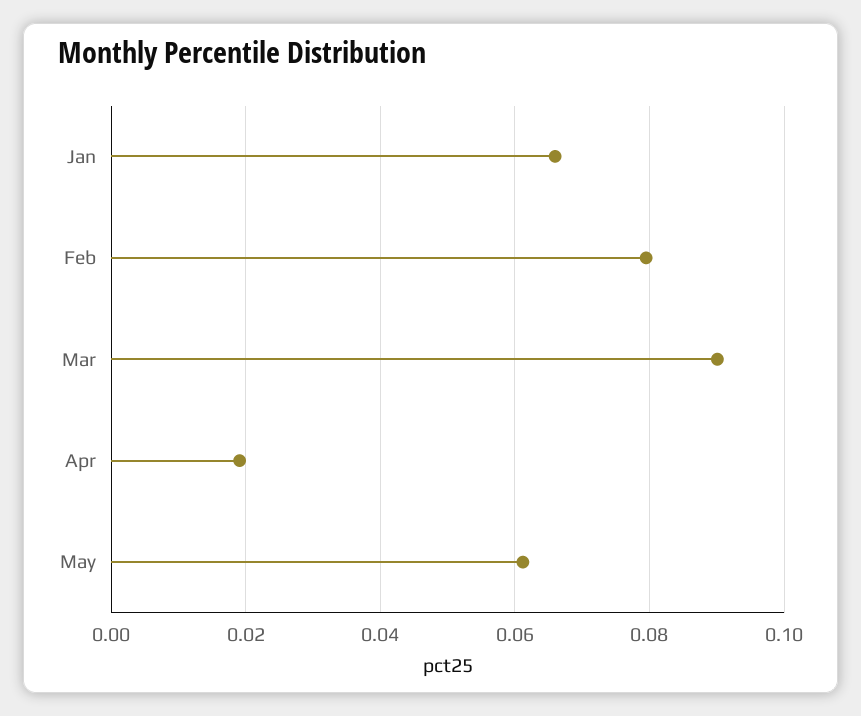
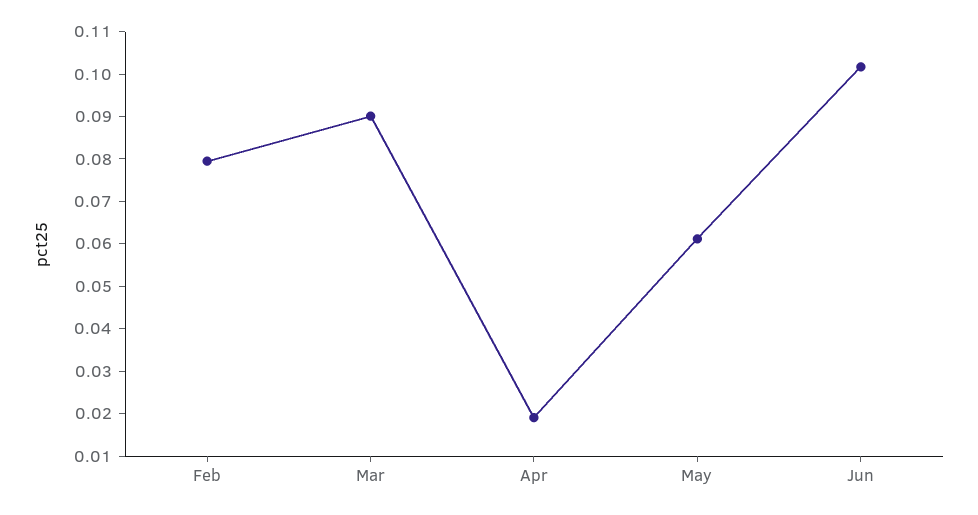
Jan: 0.066 -> none
Jun: none -> 0.102

